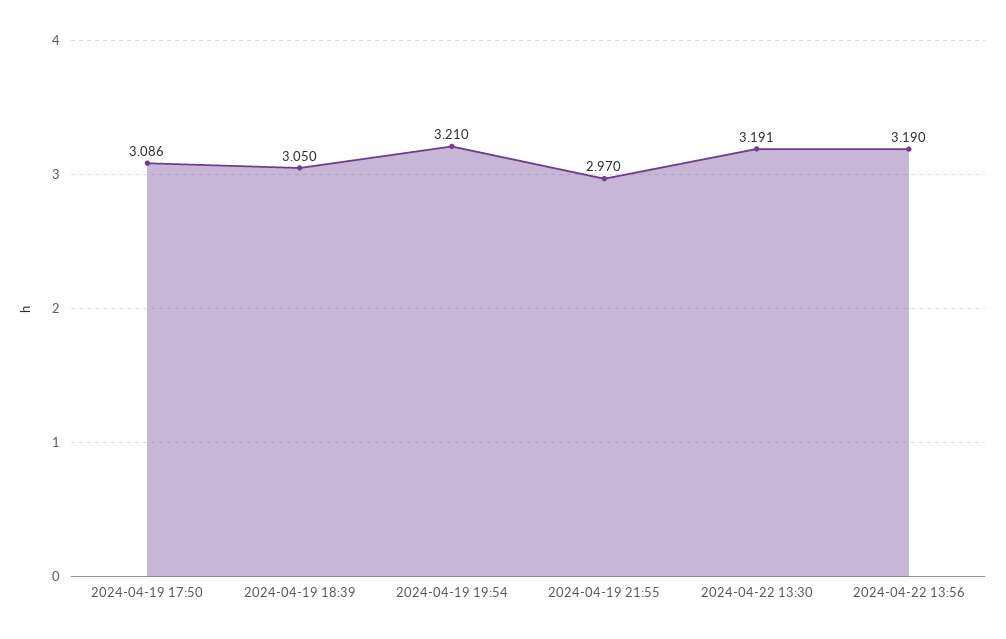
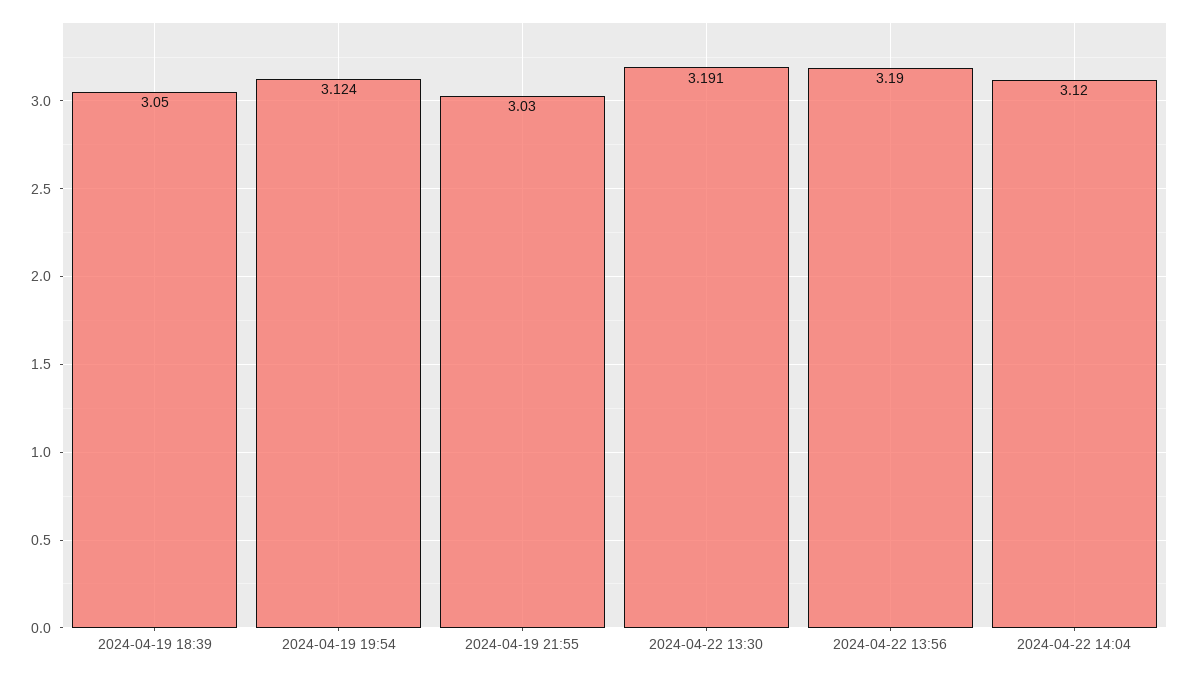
2024-04-19 17:50: 3.086 -> none
2024-04-19 19:54: 3.21 -> 3.124
2024-04-19 21:55: 2.97 -> 3.03
2024-04-22 14:04: none -> 3.12

